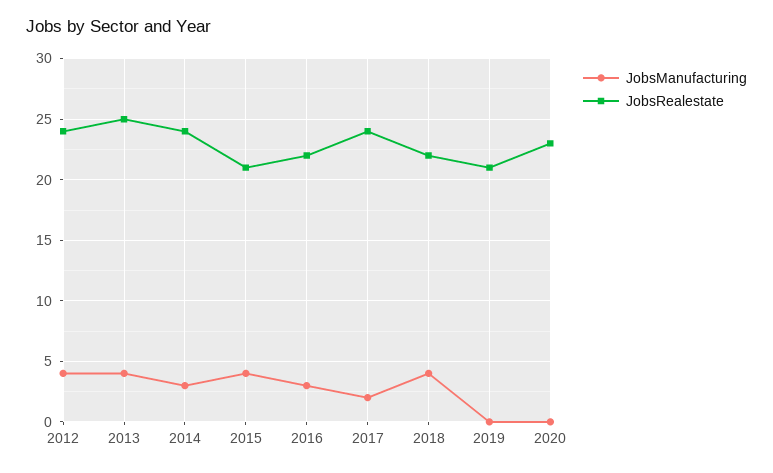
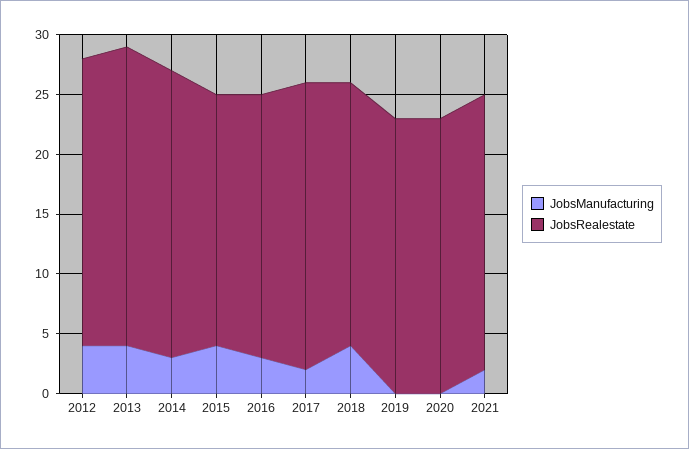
JobsRealestate, 2019: 21 -> 23
JobsManufacturing, 2021: none -> 2
JobsRealestate, 2021: none -> 23

